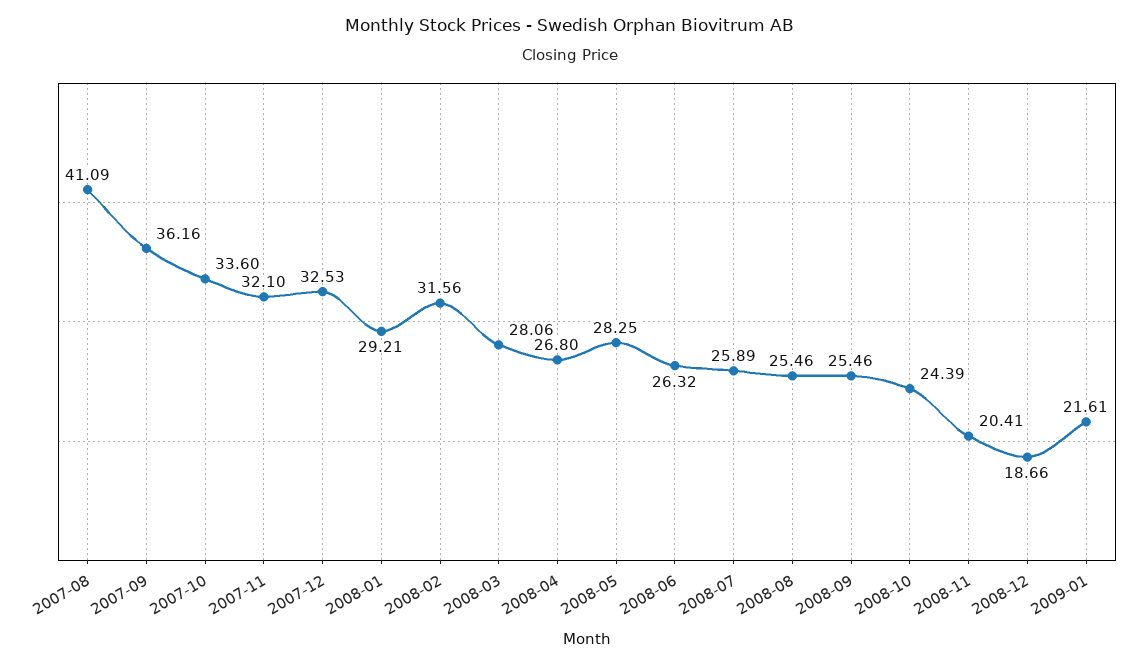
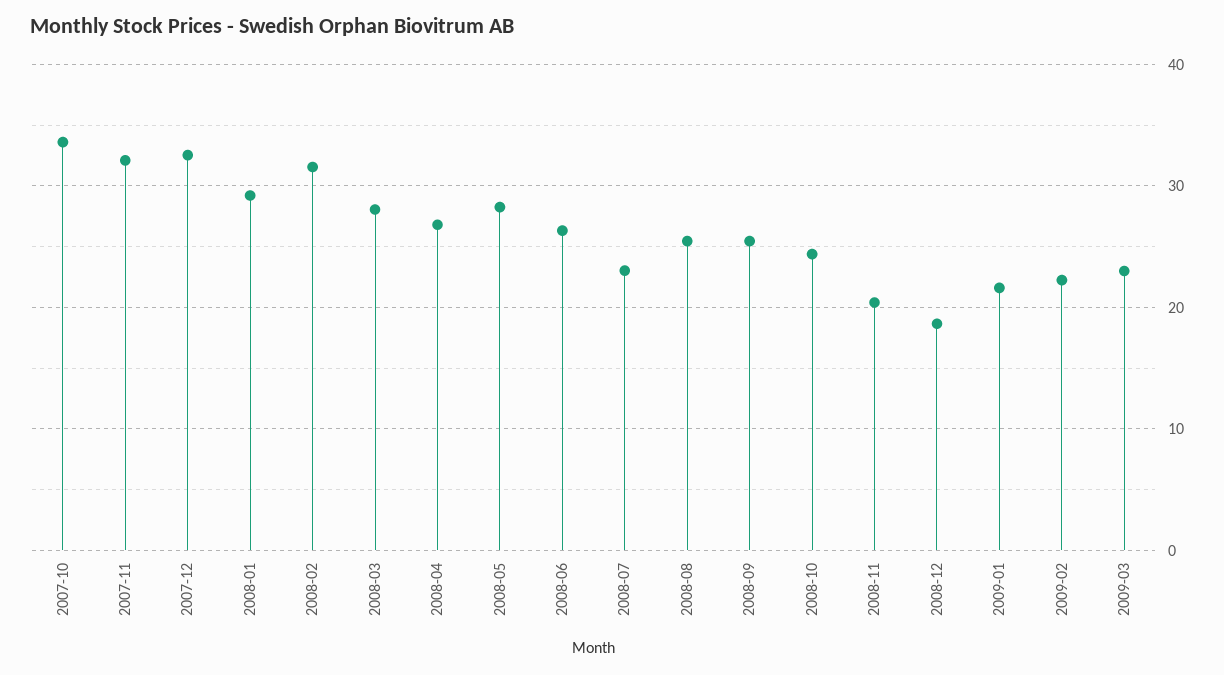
2007-08: 41.09 -> none
2007-09: 36.16 -> none
2008-07: 25.89 -> 23
2009-02: none -> 22
2009-03: none -> 23

